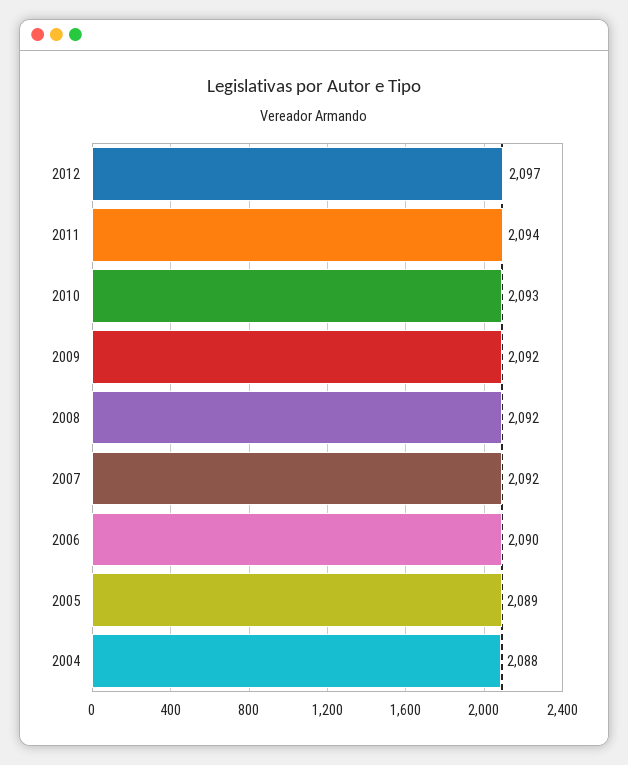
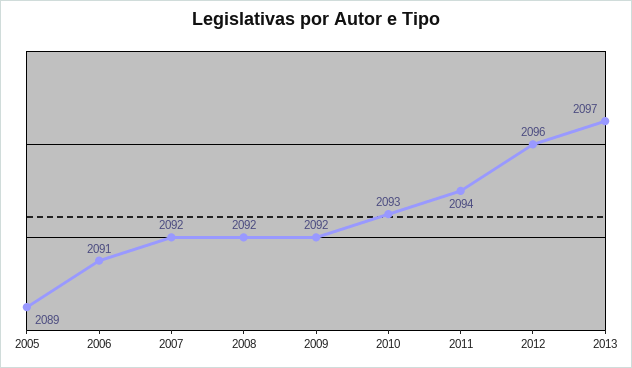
2012: 2097 -> 2096
2006: 2090 -> 2091
2004: 2088 -> none
2013: none -> 2097

